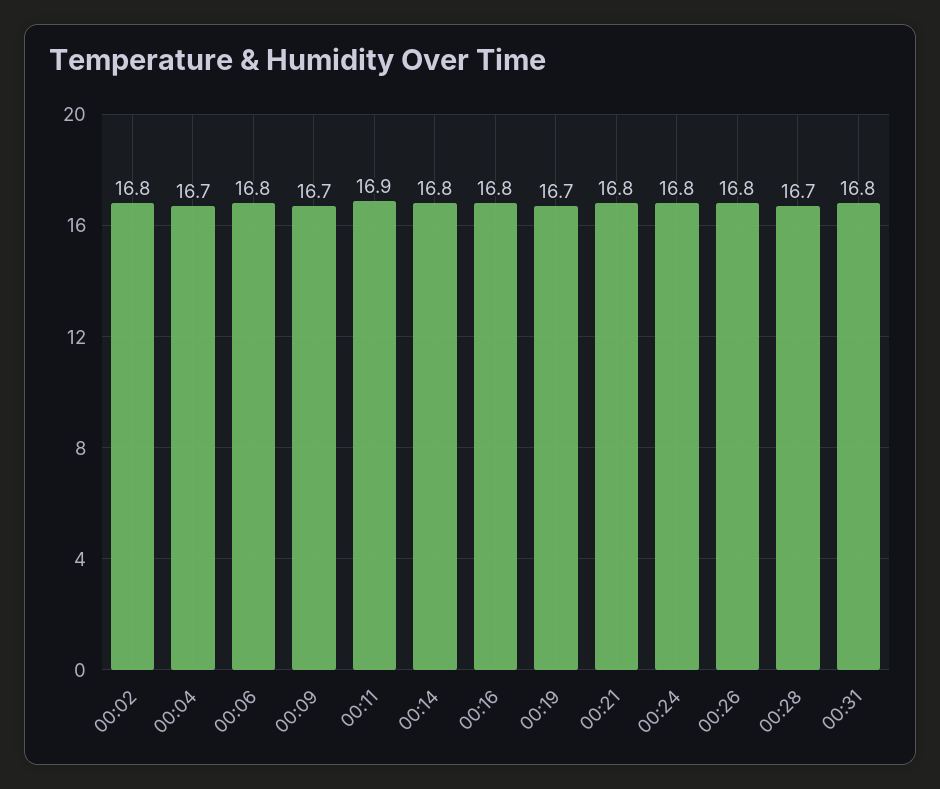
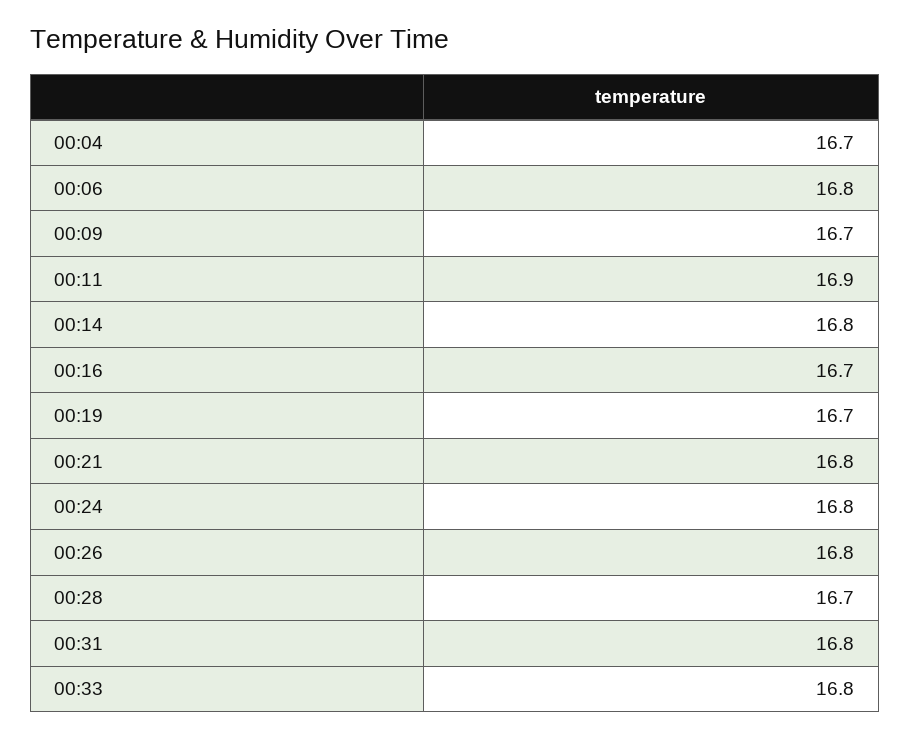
00:02: 16.8 -> none
00:16: 16.8 -> 16.7
00:33: none -> 16.8

